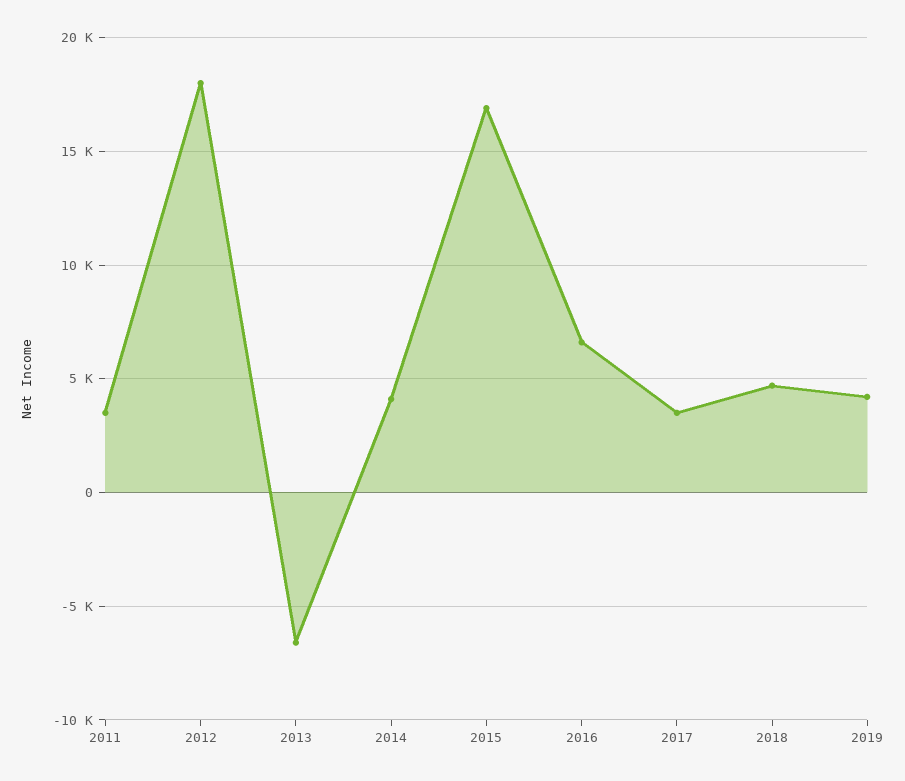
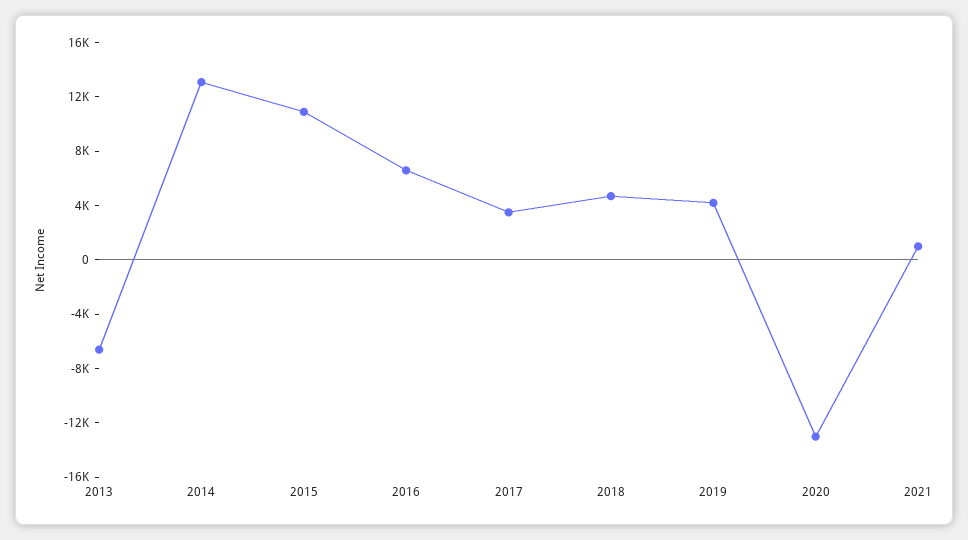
2011: 3500 -> none
2012: 18000 -> none
2014: 4000 -> 13000
2015: 17000 -> 11000
2020: none -> -13000
2021: none -> 1000

